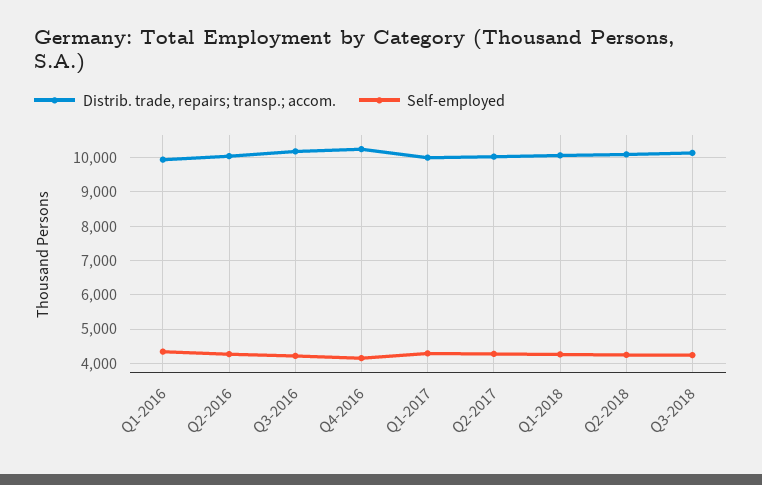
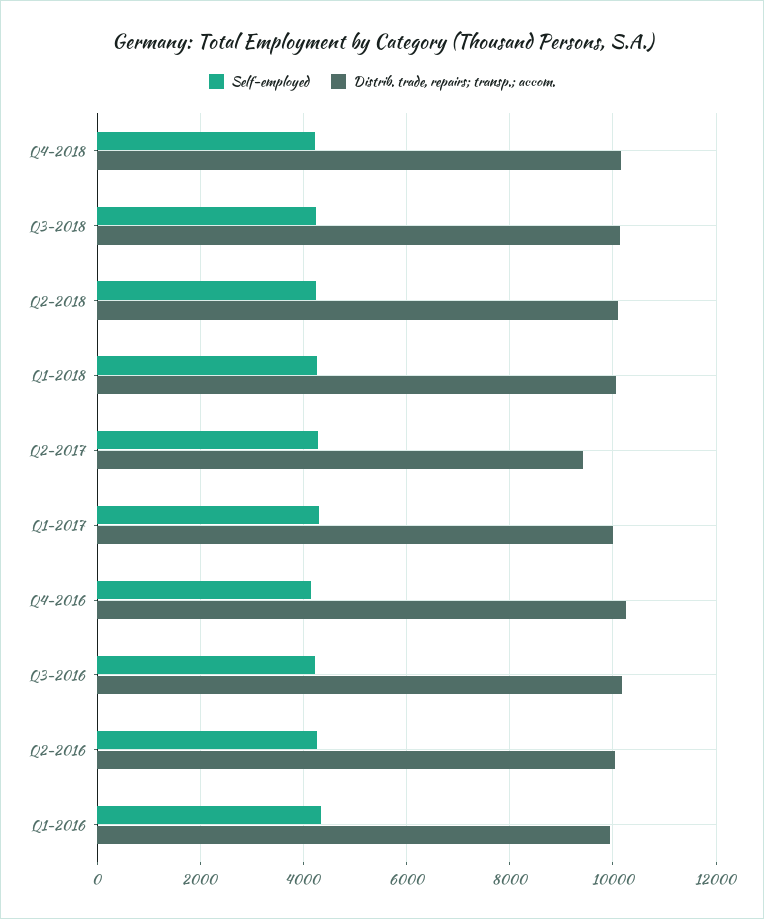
Distrib. trade, repairs; transp.; accom., Q2-2017: 10000 -> 9400
Self-employed, Q4-2018: none -> 4200
Distrib. trade, repairs; transp.; accom., Q4-2018: none -> 10200

